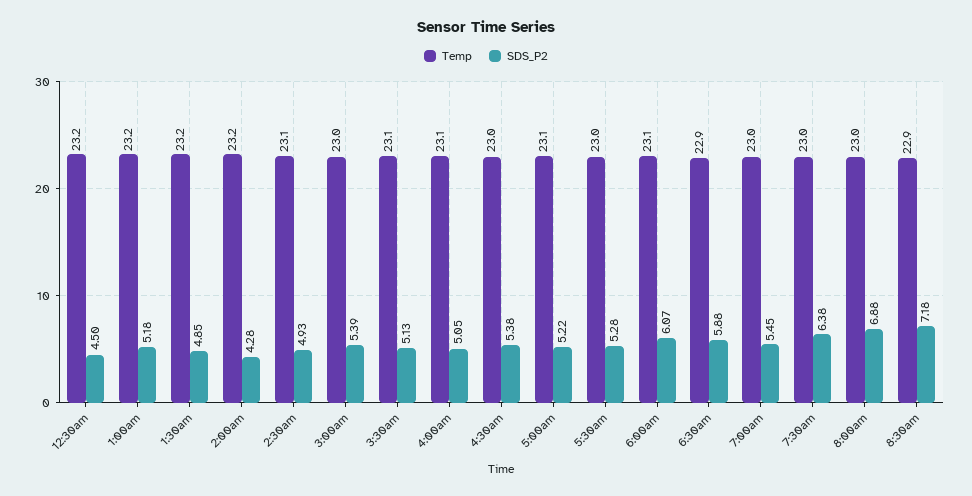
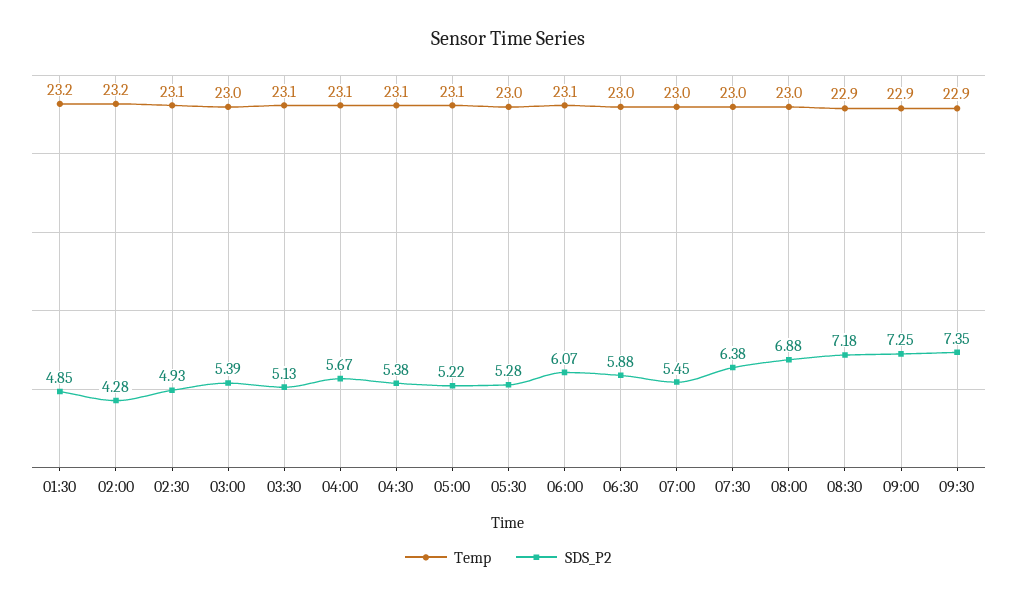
Temp, 12:30am: 23.2 -> none
SDS_P2, 12:30am: 4.5 -> none
Temp, 1:00am: 23.2 -> none
SDS_P2, 1:00am: 5.18 -> none
SDS_P2, 4:00am: 5.05 -> 5.67
Temp, 4:30am: 23 -> 23.1
Temp, 6:30am: 22.9 -> 23
Temp, 09:00: none -> 22.9
SDS_P2, 09:00: none -> 7.25
Temp, 09:30: none -> 22.9
SDS_P2, 09:30: none -> 7.35

